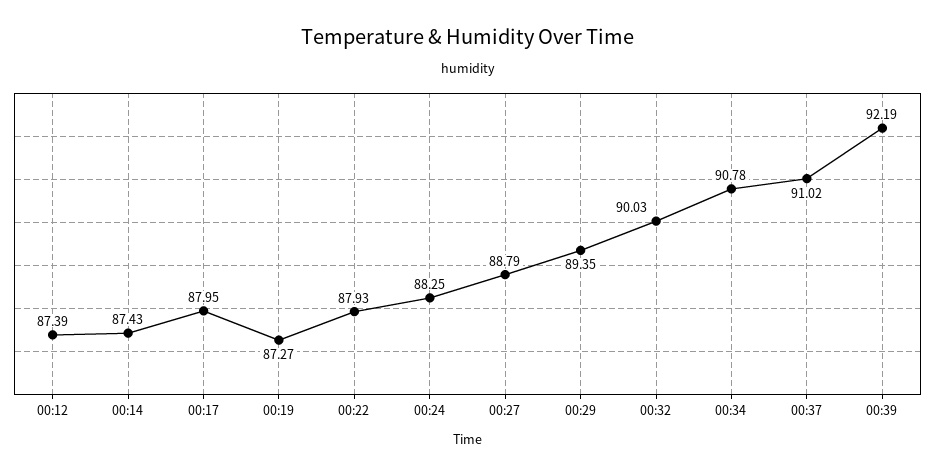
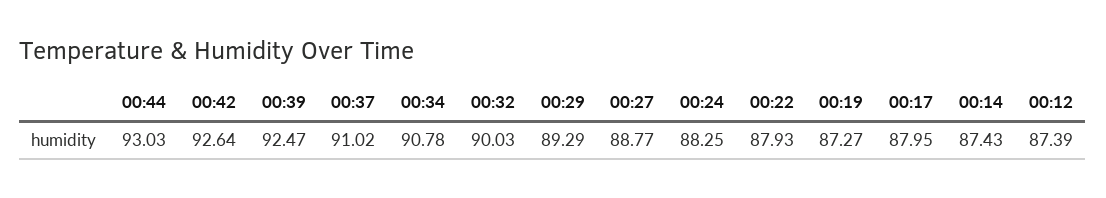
00:27: 88.79 -> 88.77
00:29: 89.35 -> 89.29
00:39: 92.19 -> 92.47
00:44: none -> 93.03
00:42: none -> 92.64

